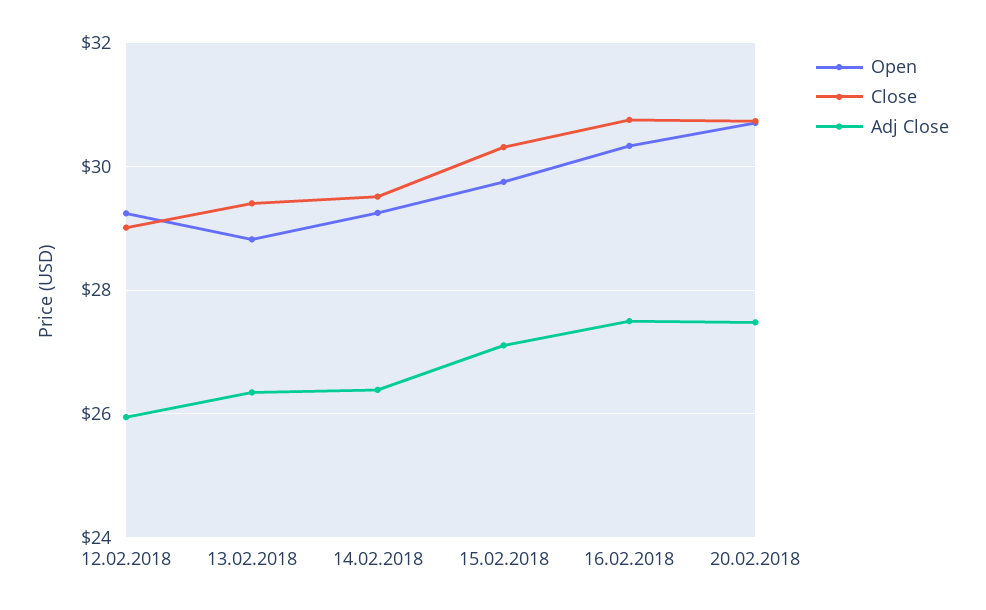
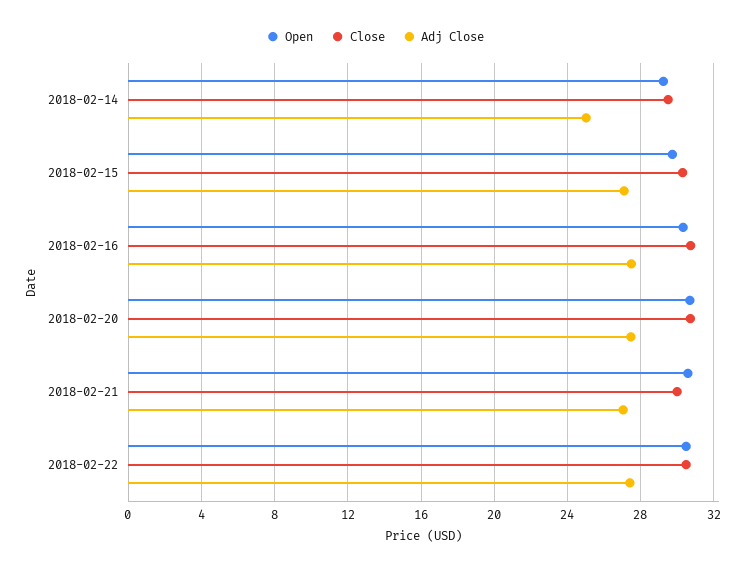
Open, 12.02.2018: 29.2 -> none
Close, 12.02.2018: 29 -> none
Adj Close, 12.02.2018: 26 -> none
Open, 13.02.2018: 28.8 -> none
Close, 13.02.2018: 29.4 -> none
Adj Close, 13.02.2018: 26.4 -> none
Adj Close, 14.02.2018: 26.4 -> 25
Open, 2018-02-21: none -> 30.5
Close, 2018-02-21: none -> 30
Adj Close, 2018-02-21: none -> 27
Open, 2018-02-22: none -> 30.5
Close, 2018-02-22: none -> 30.5
Adj Close, 2018-02-22: none -> 27.5

